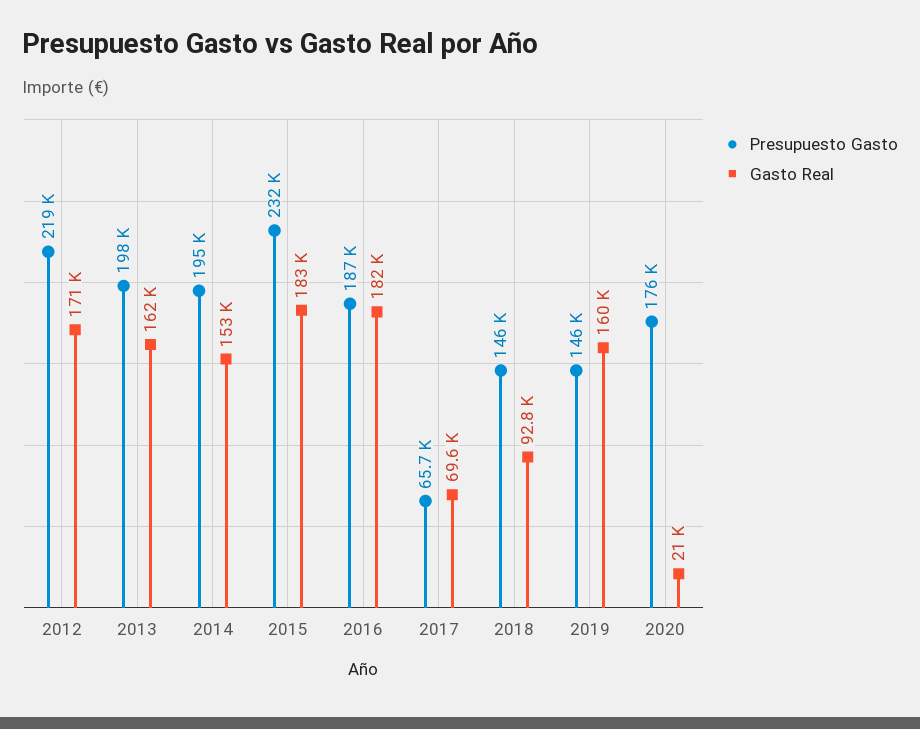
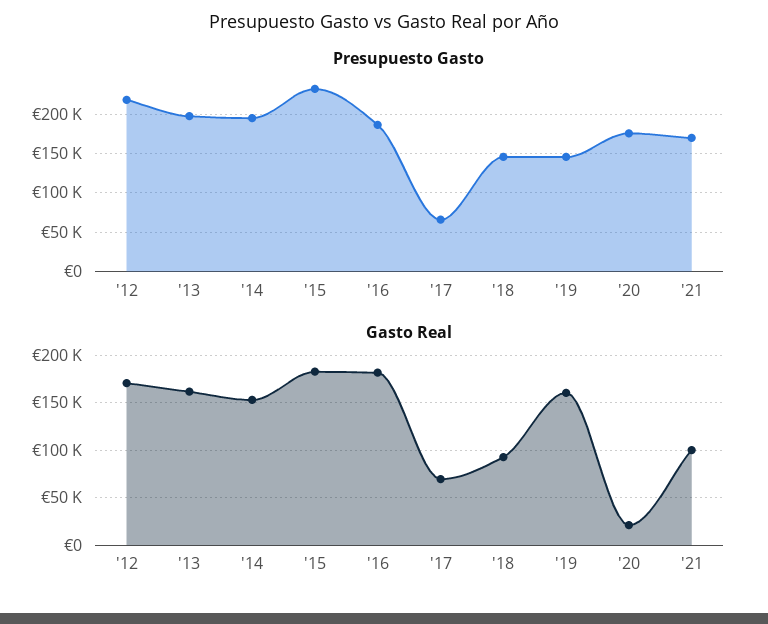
Presupuesto Gasto, '21: none -> 170000
Gasto Real, '21: none -> 100000

